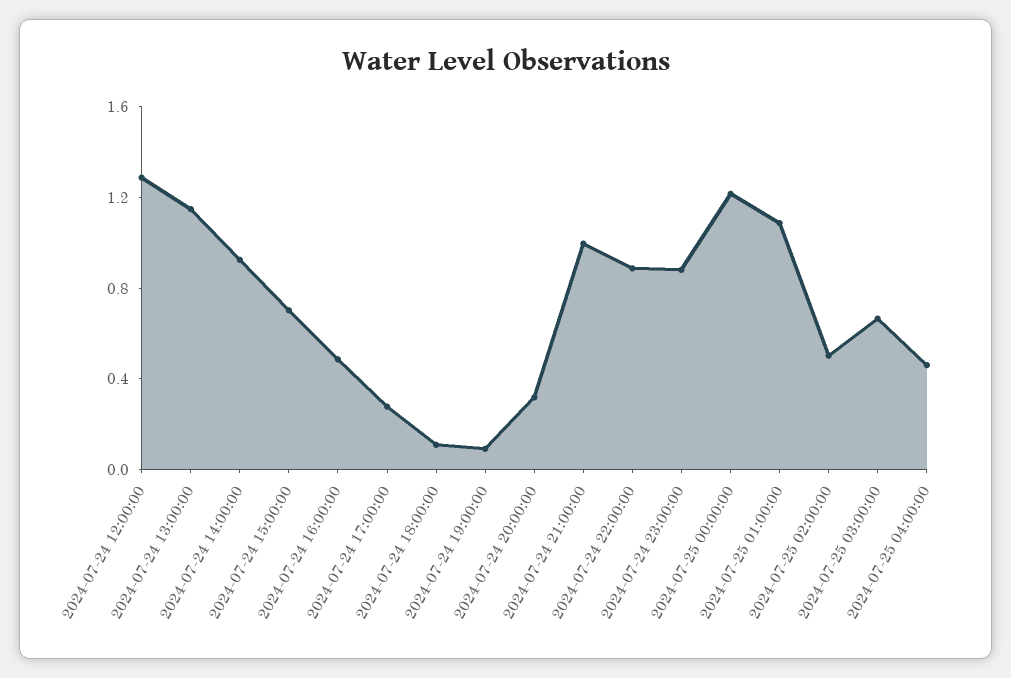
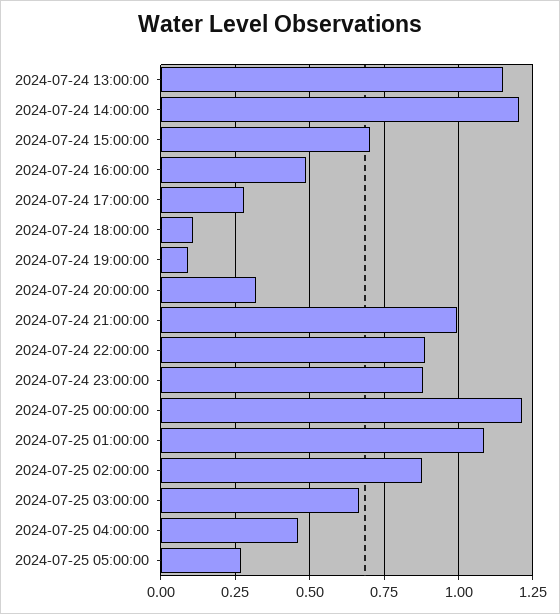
2024-07-24 12:00:00: 1.3 -> none
2024-07-24 14:00:00: 0.9 -> 1.2
2024-07-25 02:00:00: 0.5 -> 0.875
2024-07-25 05:00:00: none -> 0.275

